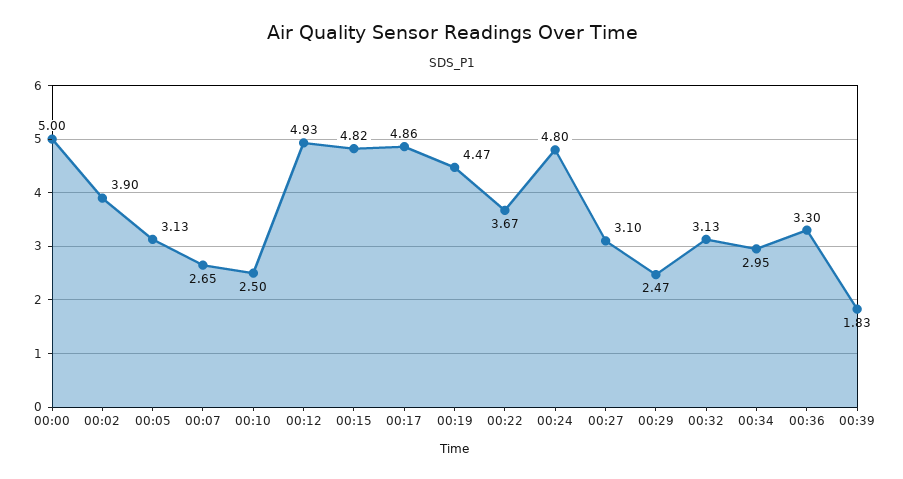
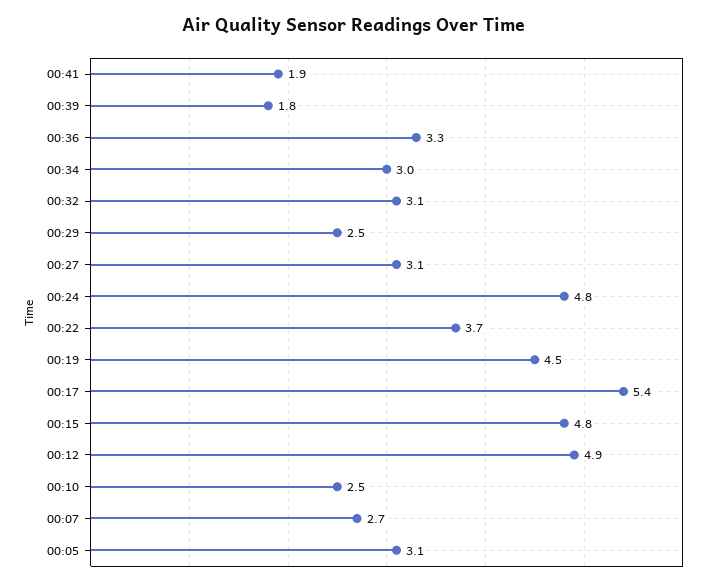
00:00: 5 -> none
00:02: 3.9 -> none
00:17: 4.86 -> 5.4
00:41: none -> 1.9

